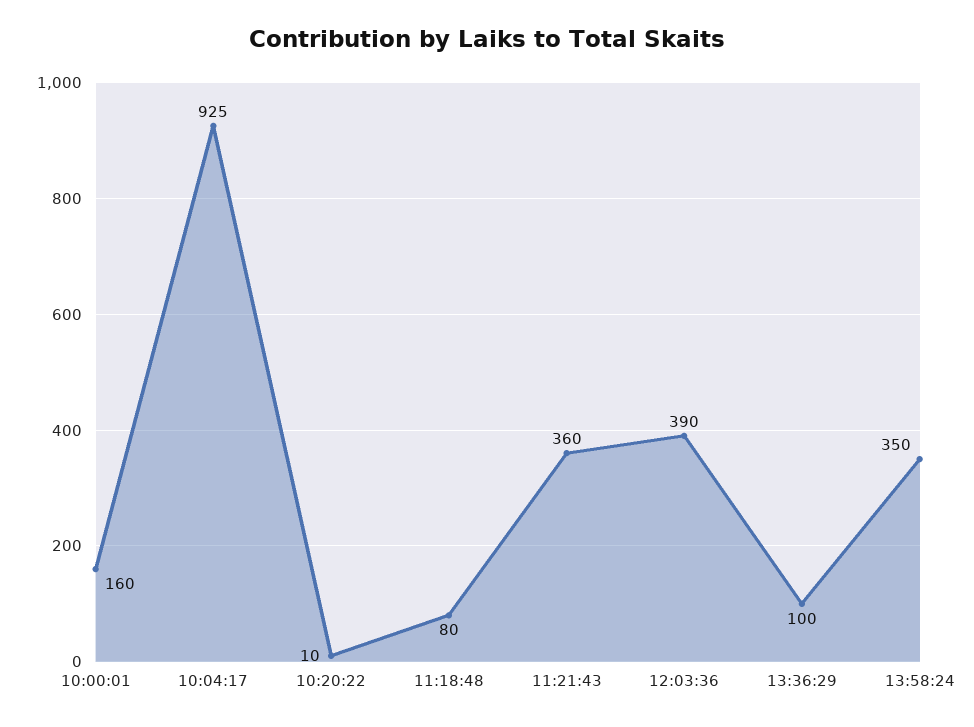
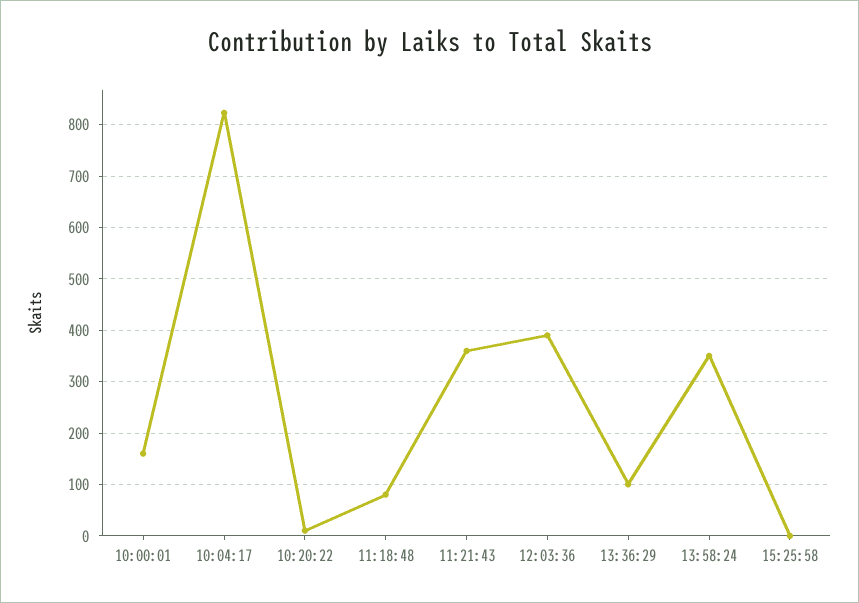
10:04:17: 925 -> 820
15:25:58: none -> 0

